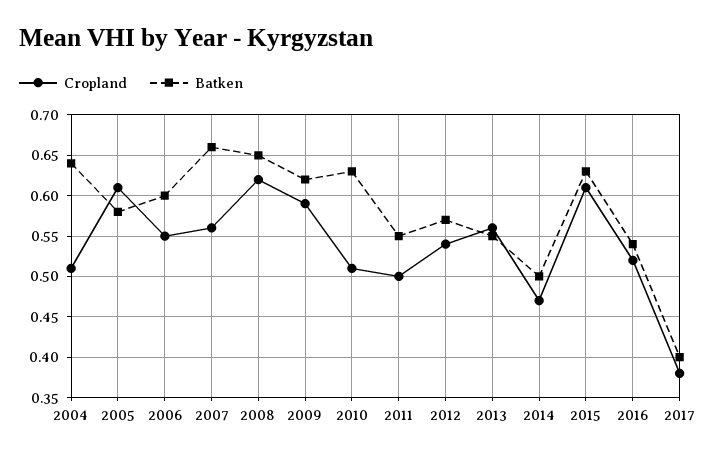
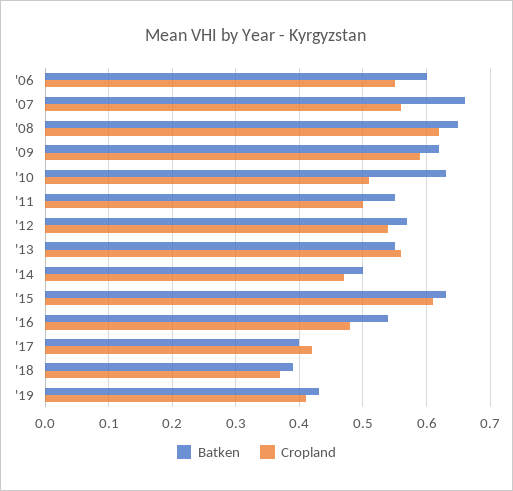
Cropland, 2004: 0.51 -> none
Batken, 2004: 0.64 -> none
Cropland, 2005: 0.61 -> none
Batken, 2005: 0.58 -> none
Cropland, 2016: 0.52 -> 0.48
Cropland, 2017: 0.38 -> 0.42
Batken, '18: none -> 0.39
Cropland, '18: none -> 0.37
Batken, '19: none -> 0.43
Cropland, '19: none -> 0.41

